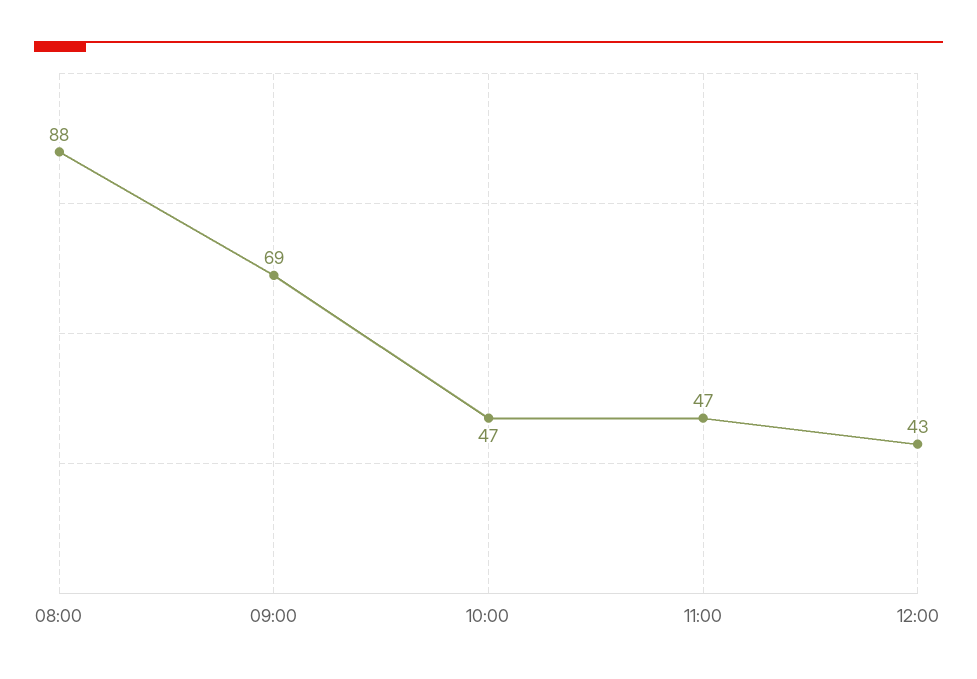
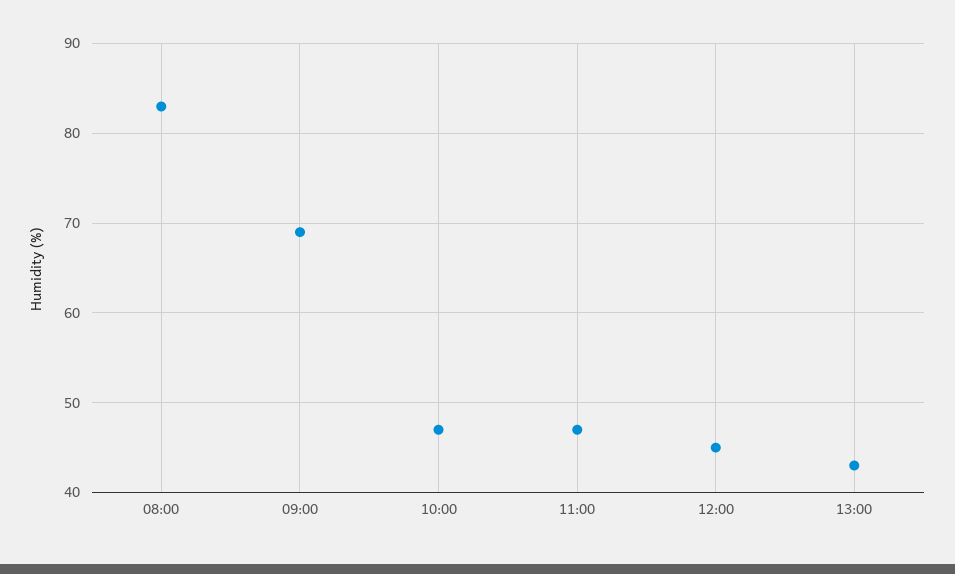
08:00: 88 -> 83
12:00: 43 -> 45
13:00: none -> 43

